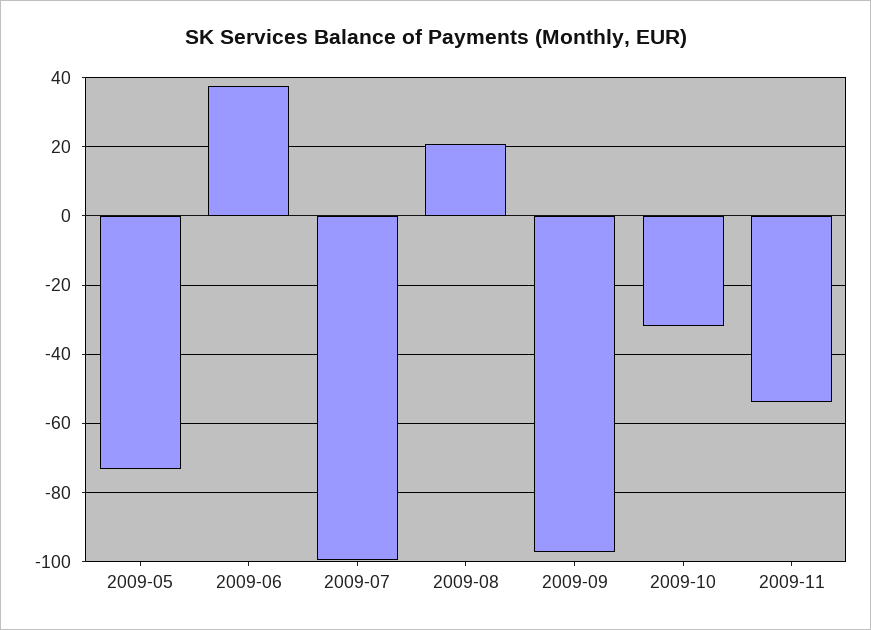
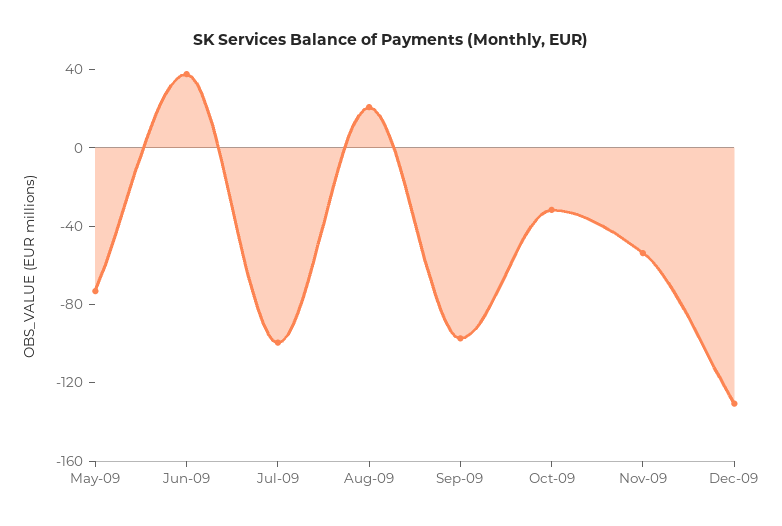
Dec-09: none -> -130

